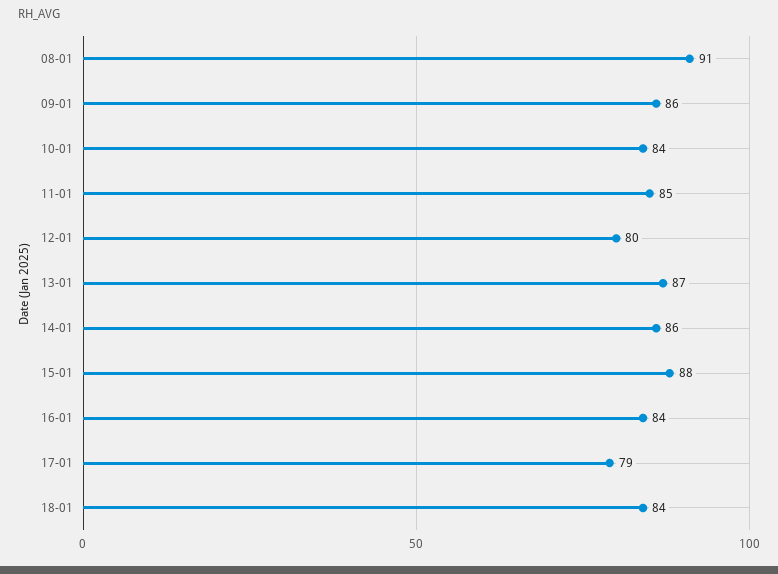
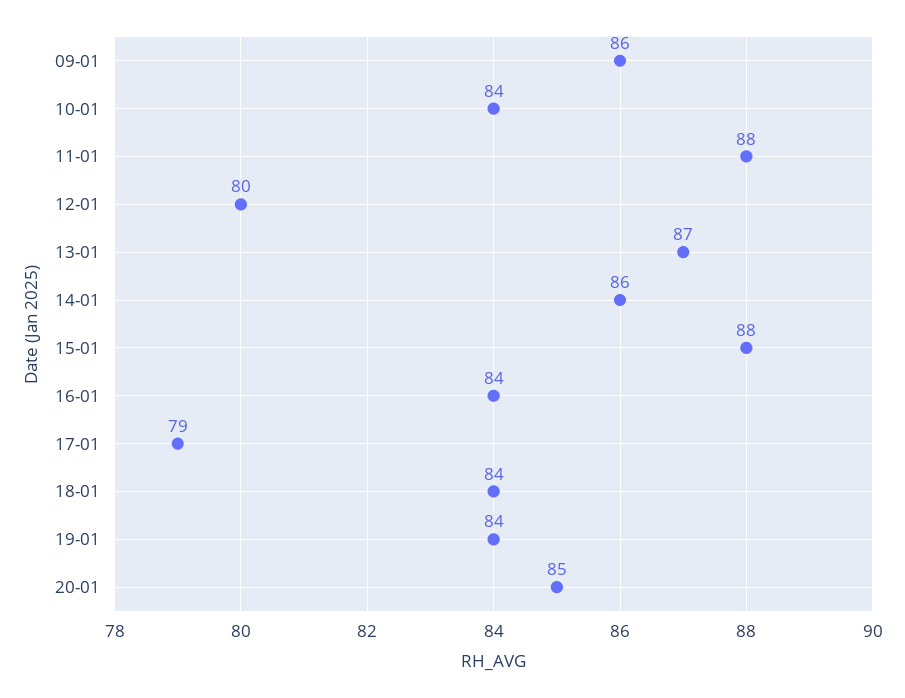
08-01: 91 -> none
11-01: 85 -> 88
19-01: none -> 84
20-01: none -> 85

